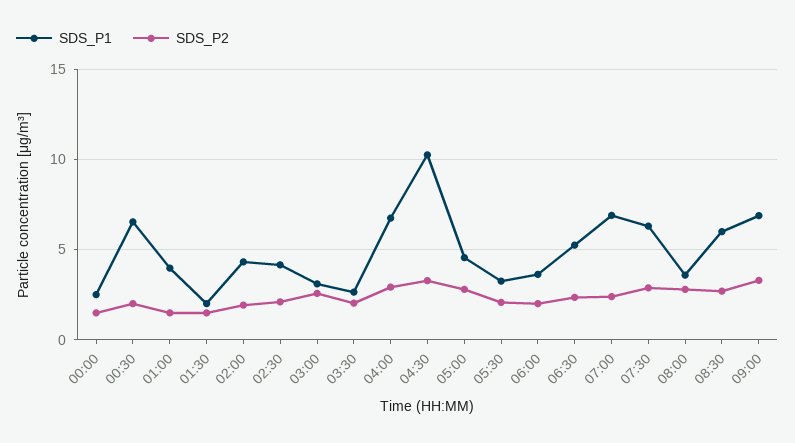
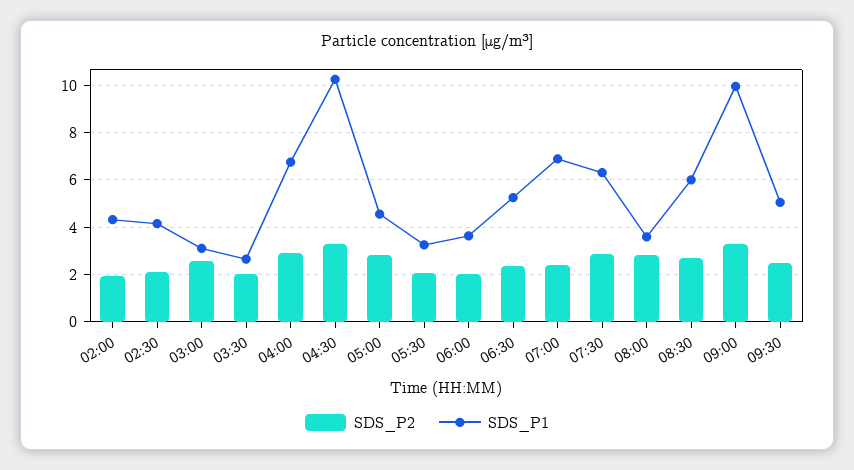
SDS_P1, 00:00: 2.5 -> none
SDS_P2, 00:00: 1.5 -> none
SDS_P1, 00:30: 6.5 -> none
SDS_P2, 00:30: 2 -> none
SDS_P1, 01:00: 4 -> none
SDS_P2, 01:00: 1.5 -> none
SDS_P1, 01:30: 2 -> none
SDS_P2, 01:30: 1.5 -> none
SDS_P1, 09:00: 7 -> 10
SDS_P2, 09:30: none -> 2.5
SDS_P1, 09:30: none -> 5

